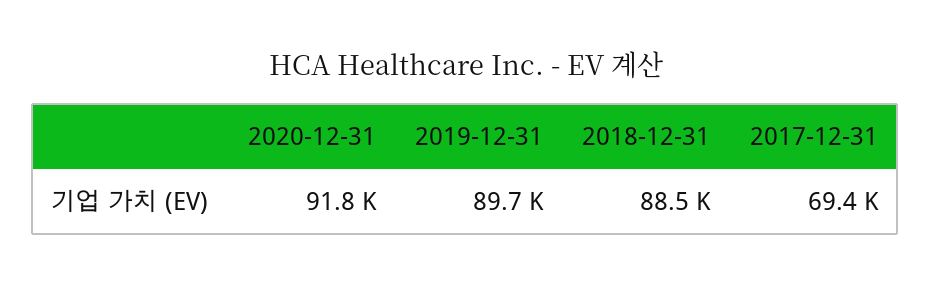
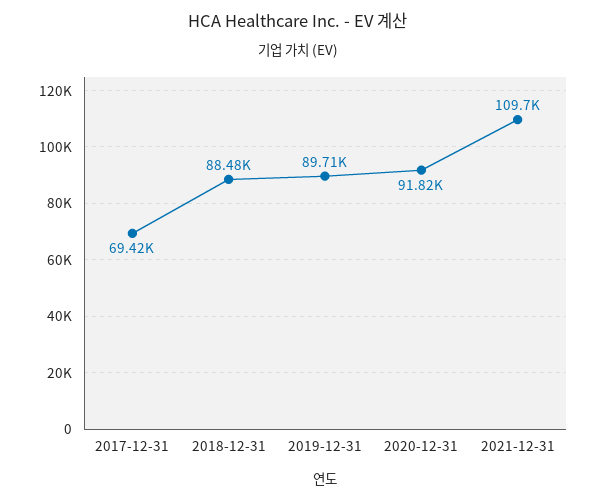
2021-12-31: none -> 109700

